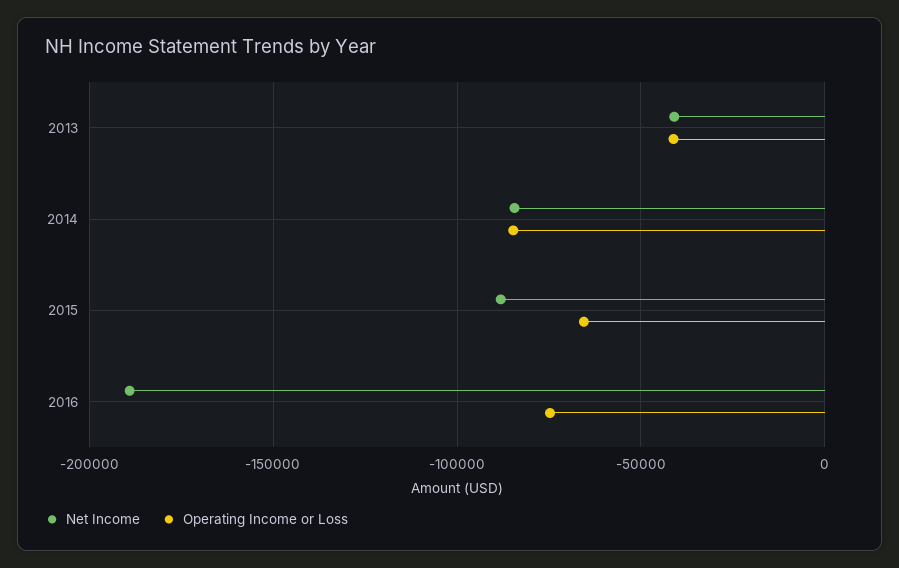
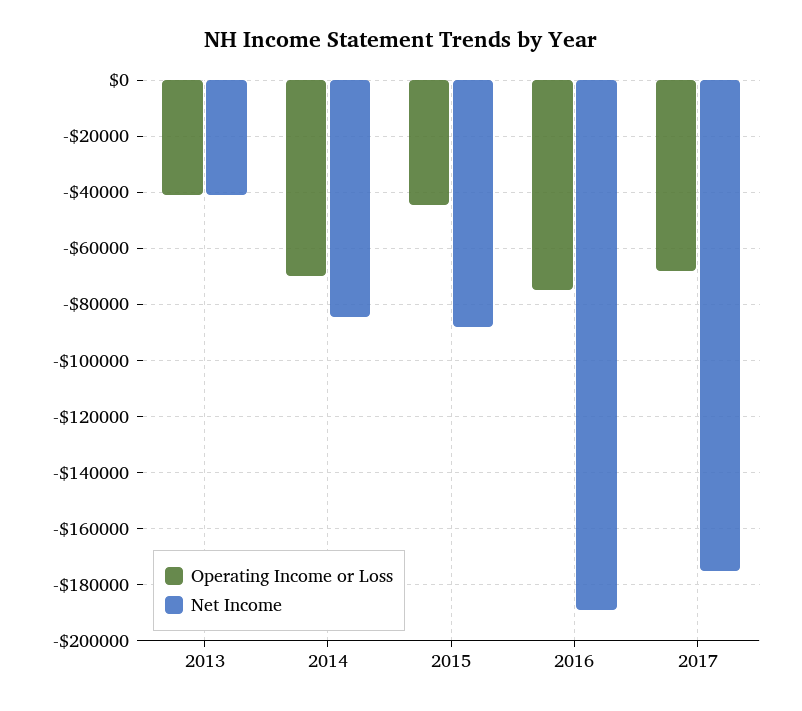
Operating Income or Loss, 2014: -85000 -> -70000
Operating Income or Loss, 2015: -65000 -> -45000
Operating Income or Loss, 2017: none -> -67500
Net Income, 2017: none -> -175000

